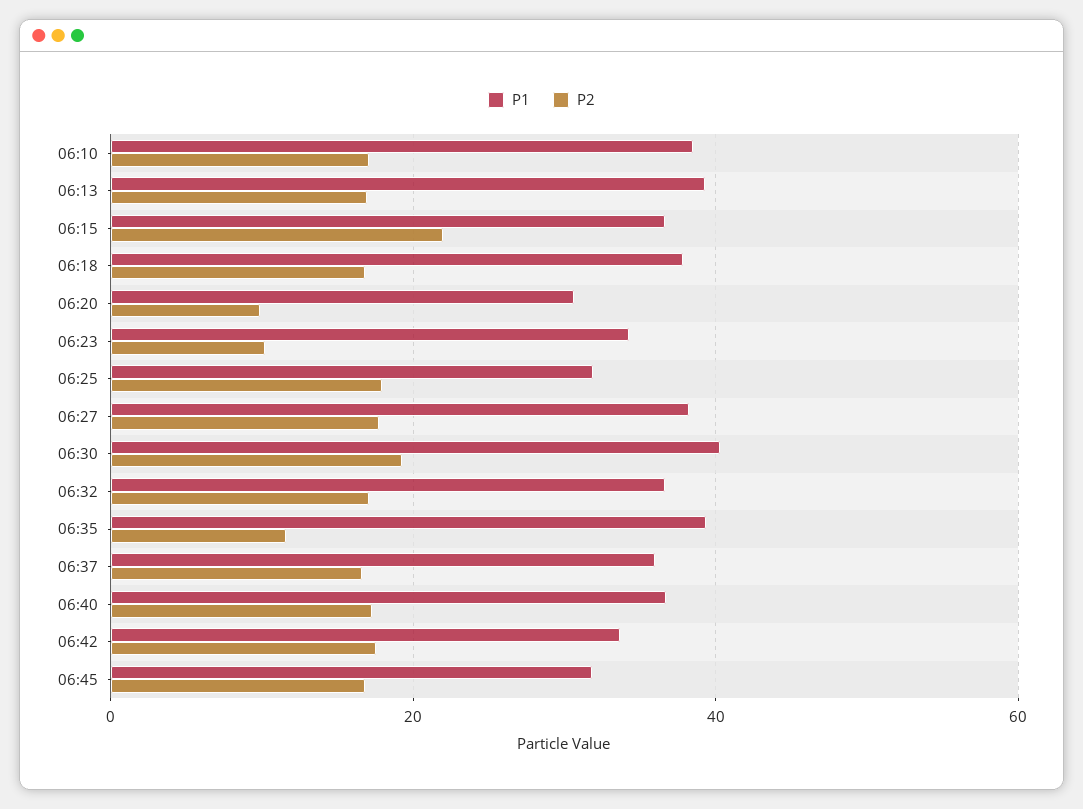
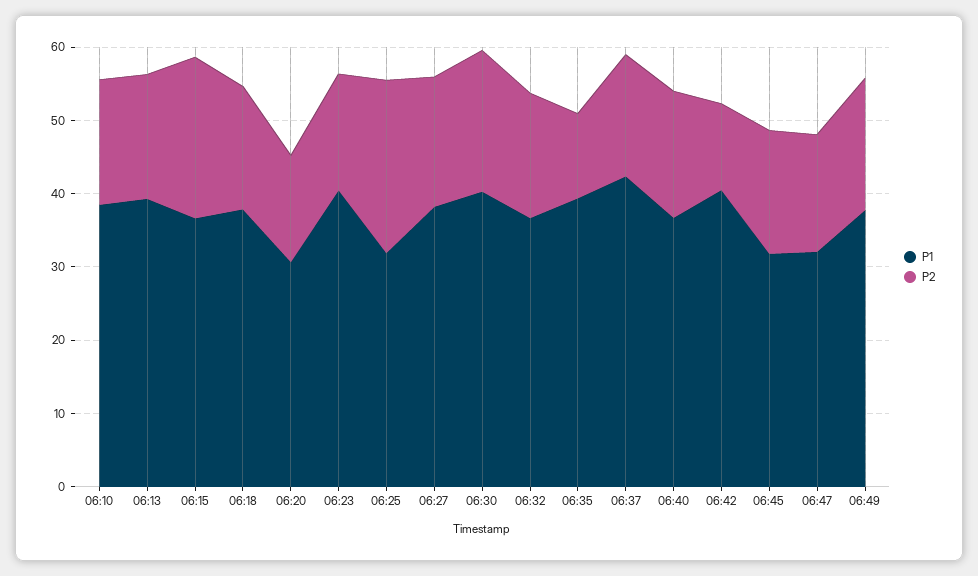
P2, 06:20: 10 -> 14
P1, 06:23: 34 -> 40
P2, 06:23: 10 -> 16
P2, 06:25: 18 -> 24
P1, 06:37: 36 -> 42
P1, 06:42: 34 -> 40
P2, 06:42: 18 -> 12
P1, 06:47: none -> 32
P2, 06:47: none -> 16
P1, 06:49: none -> 38
P2, 06:49: none -> 18

